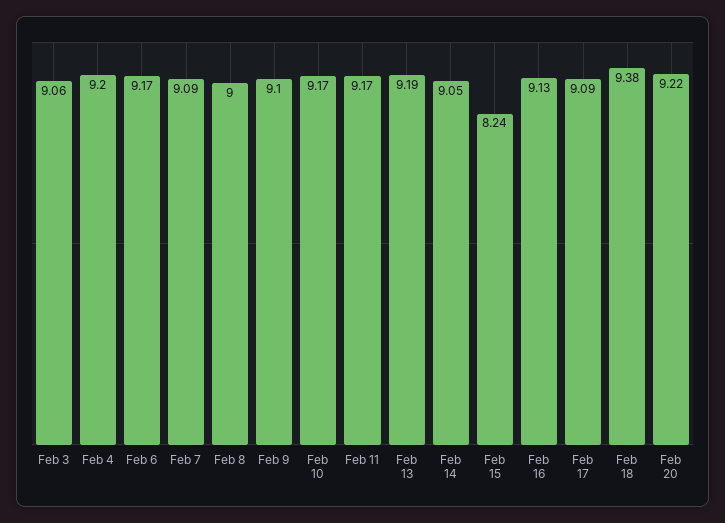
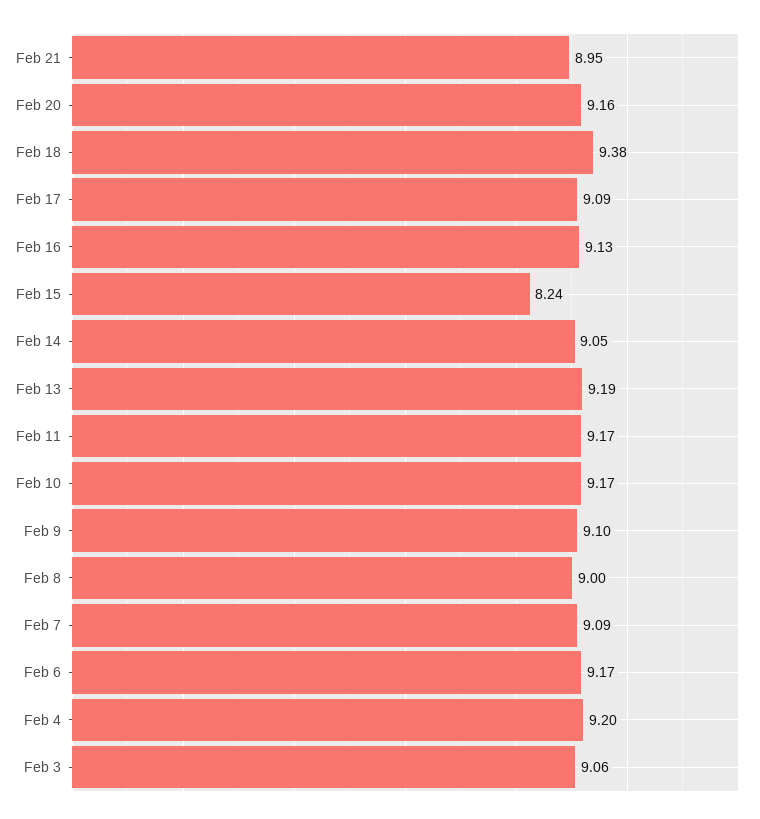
Feb 20: 9.22 -> 9.16
Feb 21: none -> 8.95

